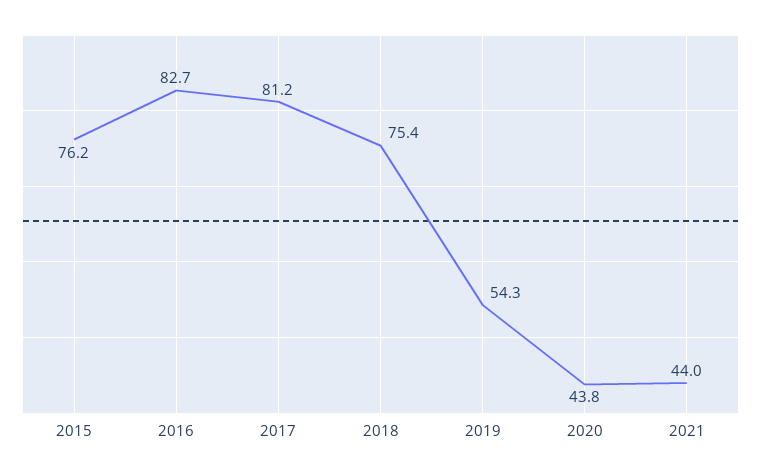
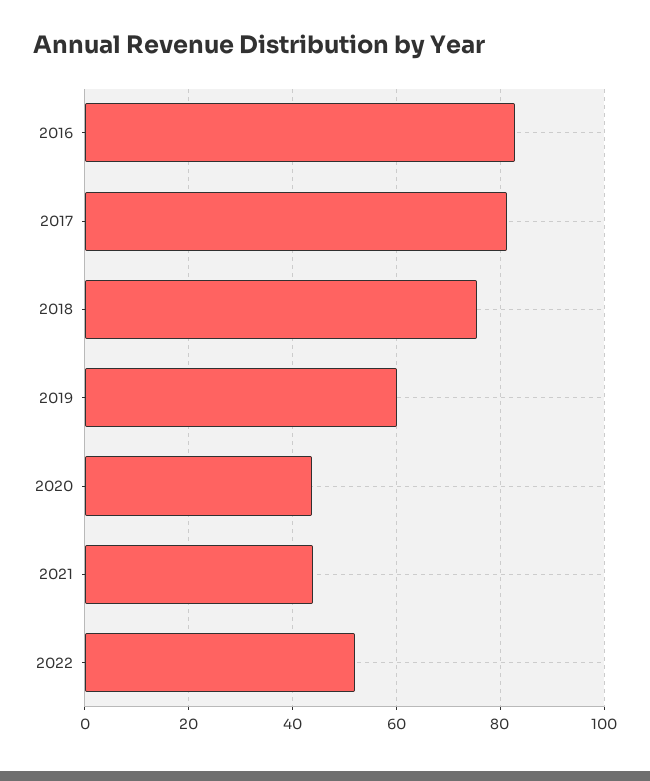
2015: 76.2 -> none
2019: 54.3 -> 60
2022: none -> 52

